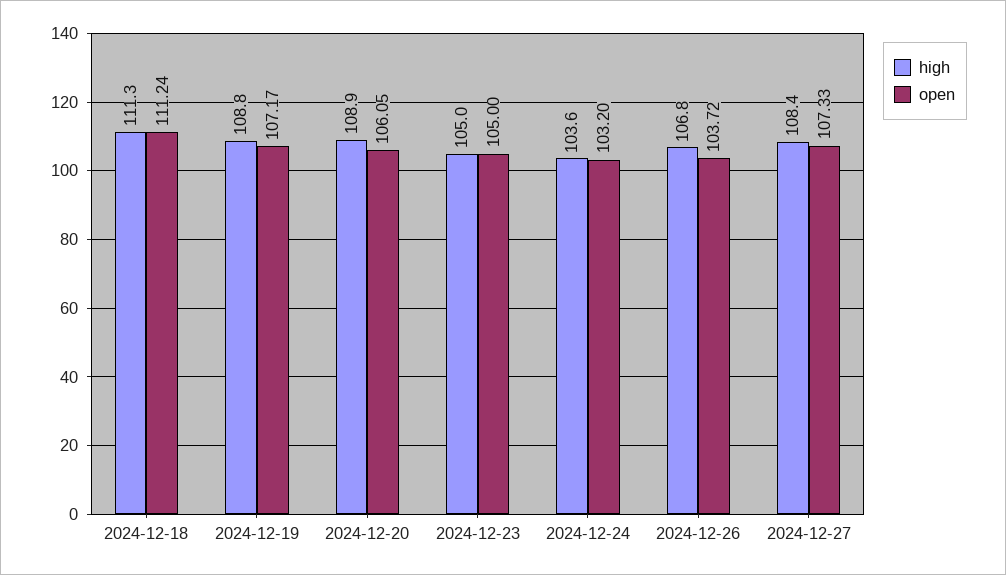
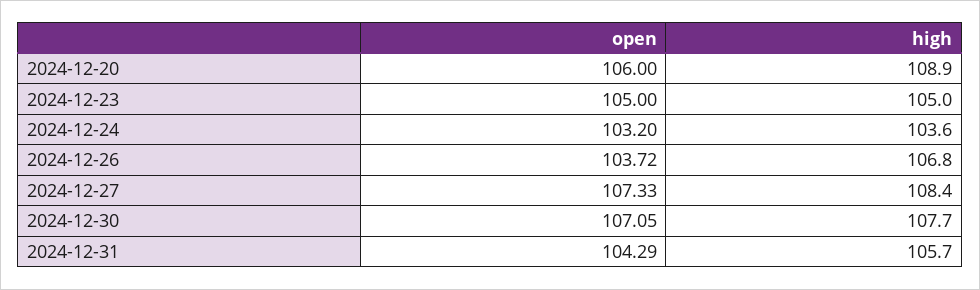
high, 2024-12-18: 111.3 -> none
open, 2024-12-18: 111.24 -> none
high, 2024-12-19: 108.8 -> none
open, 2024-12-19: 107.17 -> none
open, 2024-12-20: 106.05 -> 106
open, 2024-12-30: none -> 107.05
high, 2024-12-30: none -> 107.7
open, 2024-12-31: none -> 104.29
high, 2024-12-31: none -> 105.7

